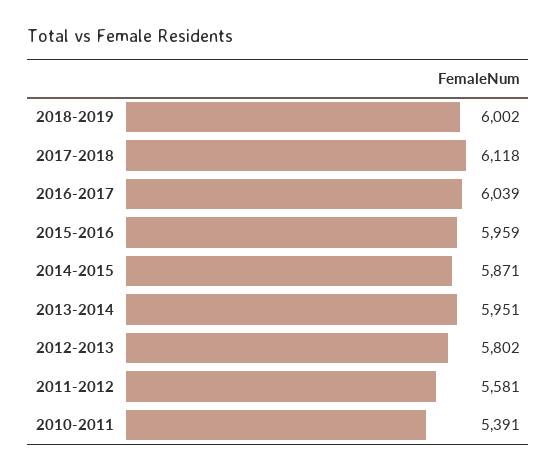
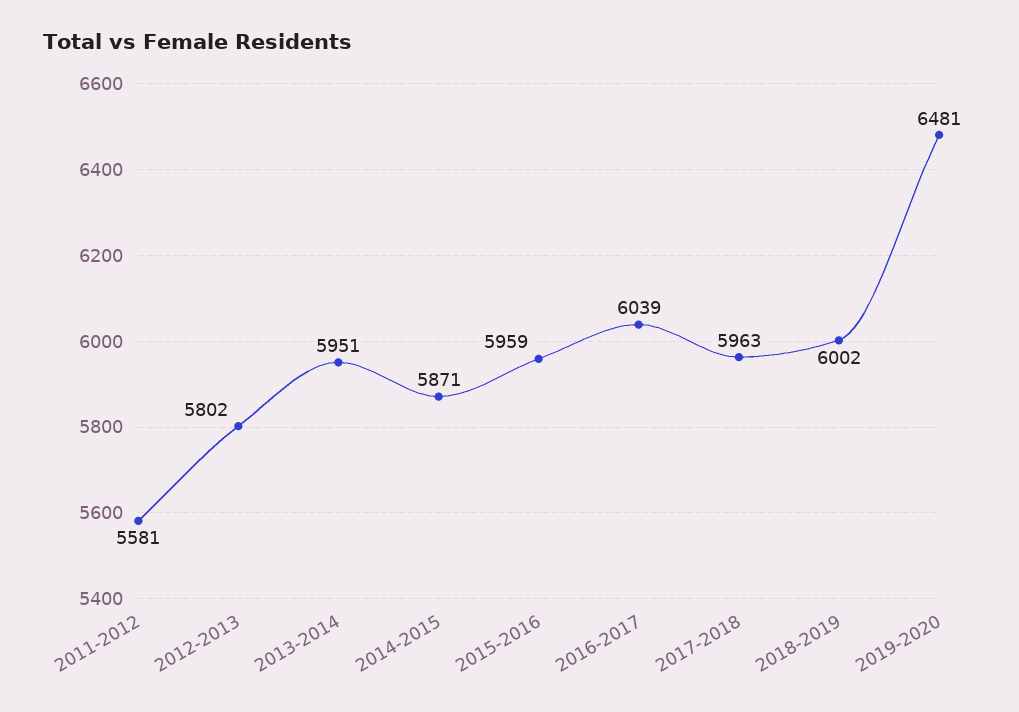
2017-2018: 6118 -> 5963
2010-2011: 5391 -> none
2019-2020: none -> 6481

